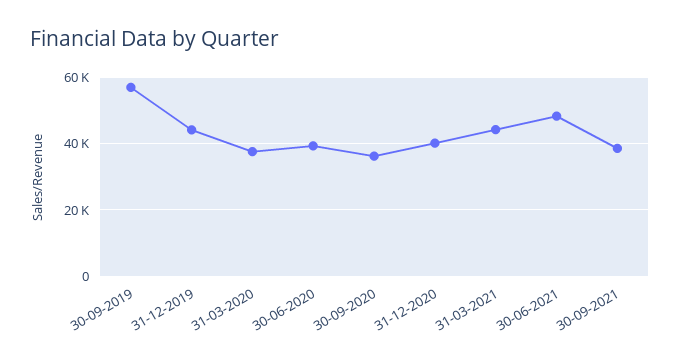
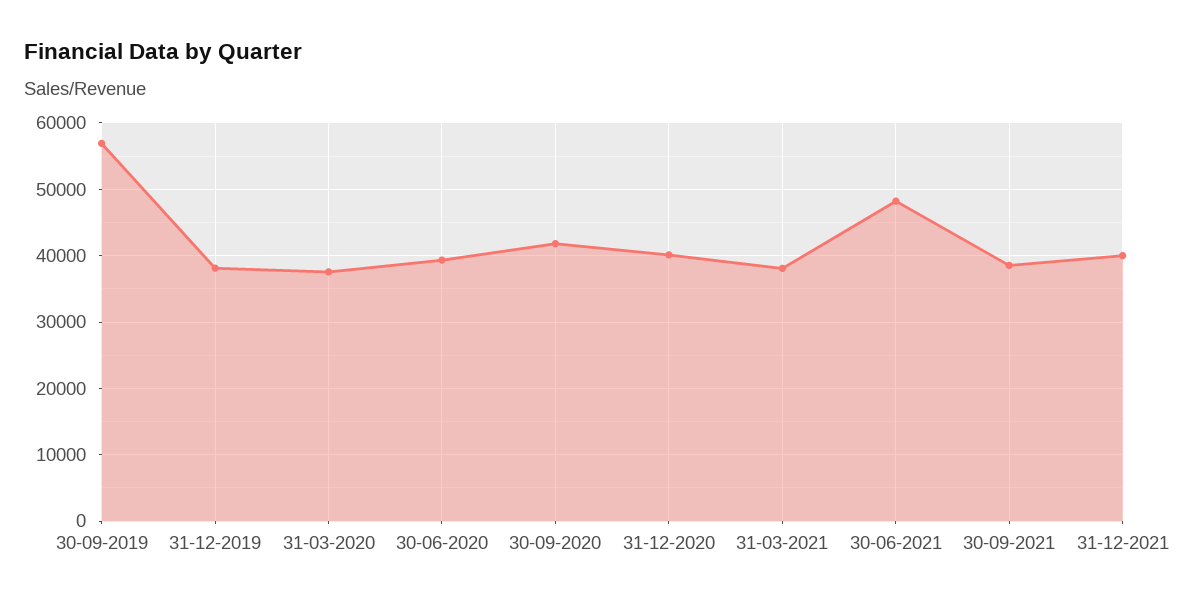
31-12-2019: 44000 -> 38000
30-09-2020: 36000 -> 42000
31-03-2021: 44000 -> 38000
31-12-2021: none -> 40000

